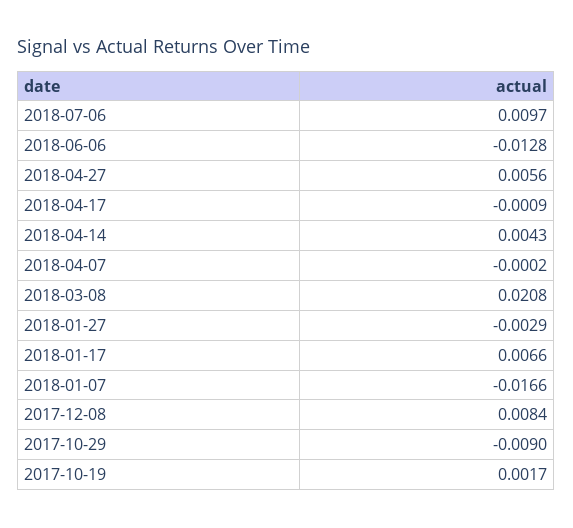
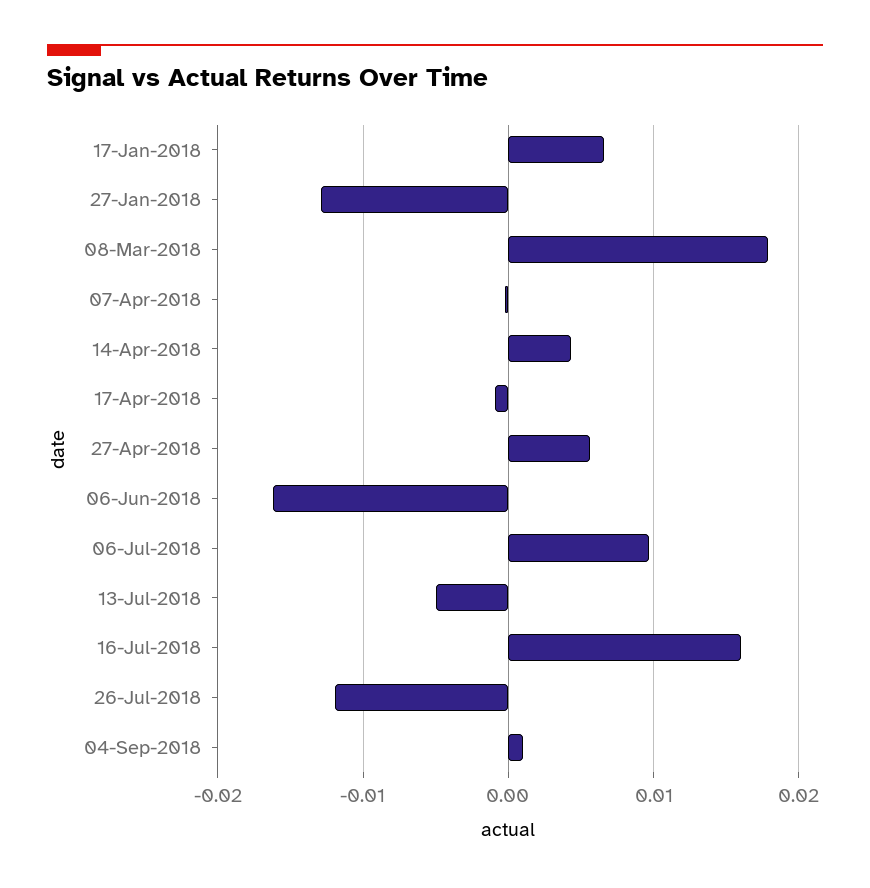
2018-06-06: -0.0128 -> -0.016
2018-03-08: 0.0208 -> 0.018
2018-01-27: -0.0029 -> -0.013
2018-01-07: -0.0166 -> none
2017-12-08: 0.0084 -> none
2017-10-29: -0.009 -> none
2017-10-19: 0.0017 -> none
13-Jul-2018: none -> -0.005
16-Jul-2018: none -> 0.016
26-Jul-2018: none -> -0.012
04-Sep-2018: none -> 0.001

